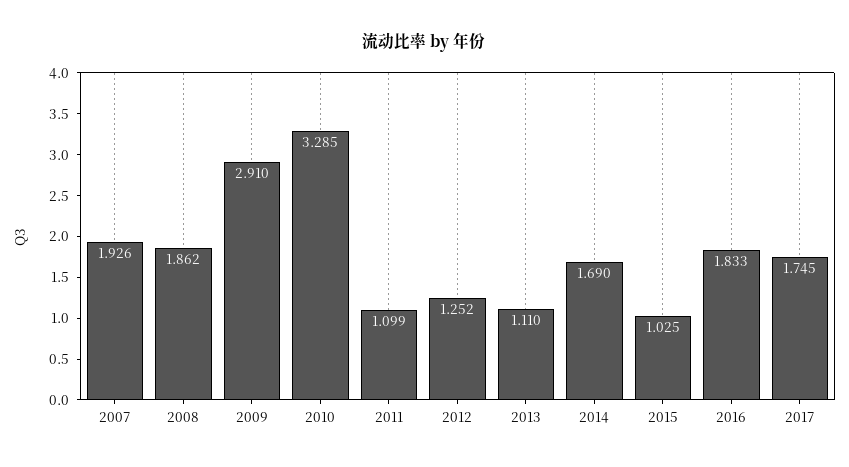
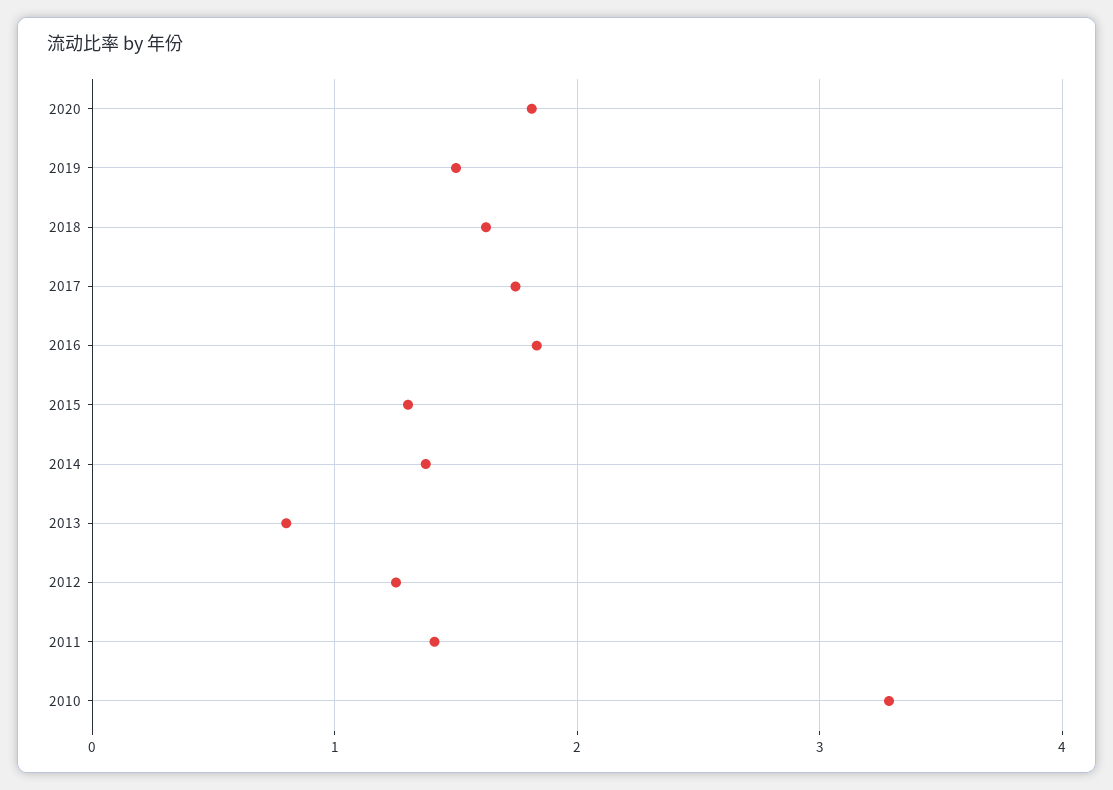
2007: 1.926 -> none
2008: 1.862 -> none
2009: 2.91 -> none
2011: 1.099 -> 1.4
2013: 1.11 -> 0.8
2014: 1.69 -> 1.4
2015: 1.025 -> 1.3
2020: none -> 1.8
2019: none -> 1.5
2018: none -> 1.6

